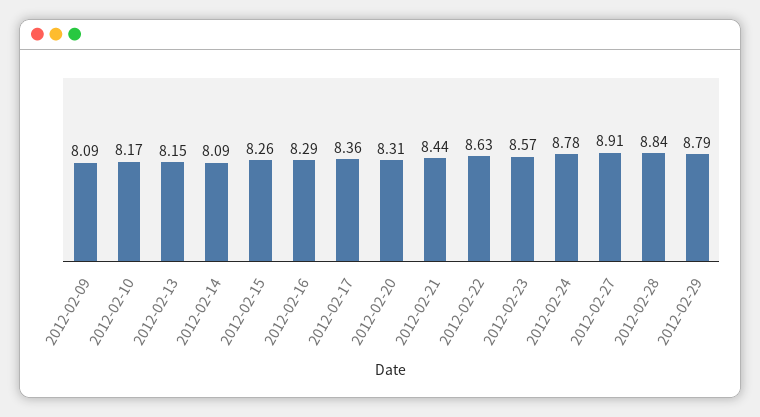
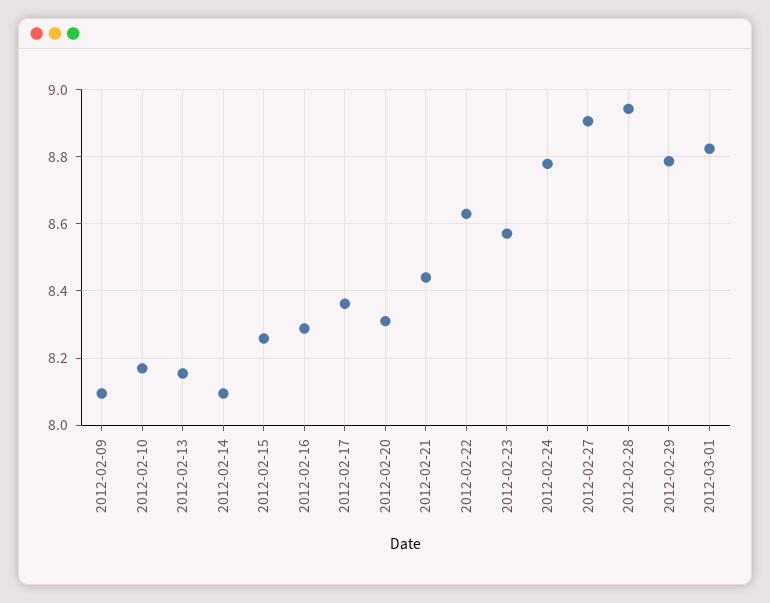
2012-02-28: 8.84 -> 8.94
2012-03-01: none -> 8.82

